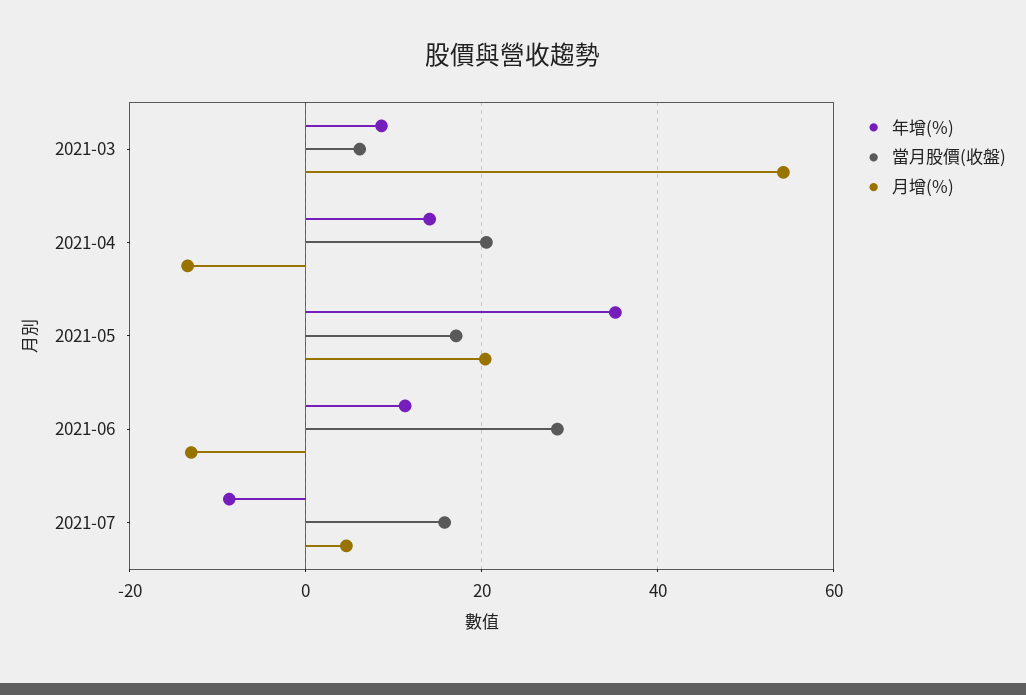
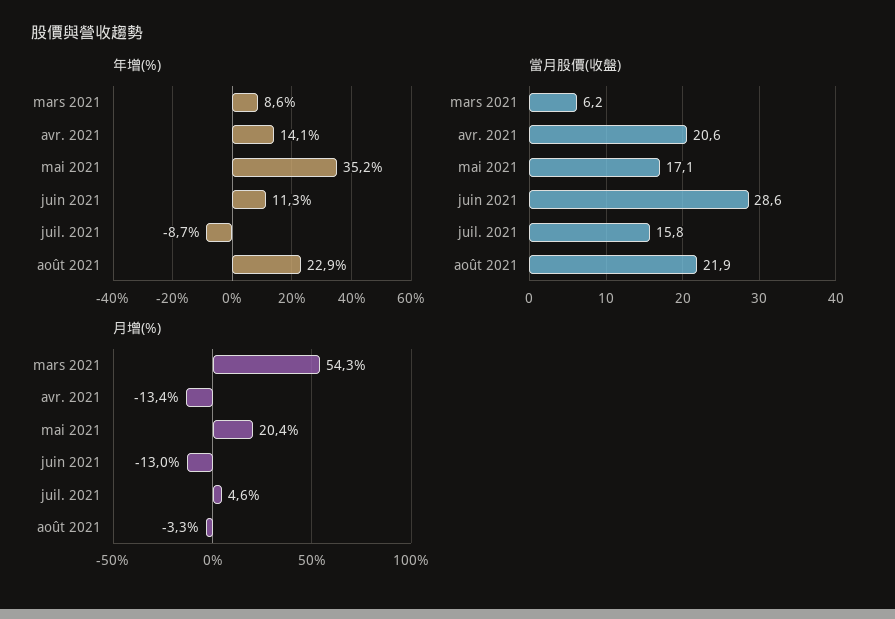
年增(%), août 2021: none -> 22.9
當月股價(收盤), août 2021: none -> 21.9
月增(%), août 2021: none -> -3.3

